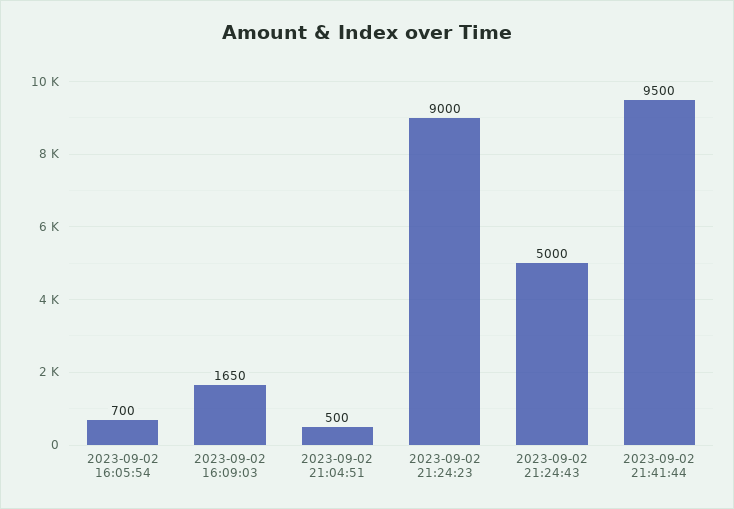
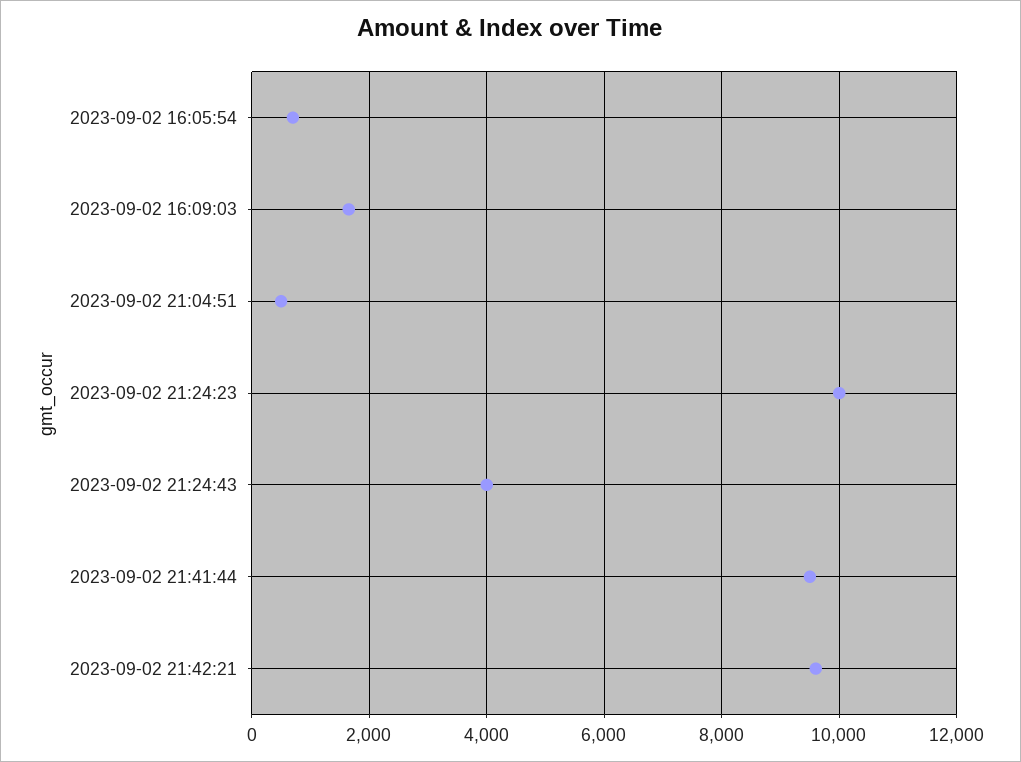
2023-09-02 21:24:23: 9000 -> 10000
2023-09-02 21:24:43: 5000 -> 4000
2023-09-02 21:42:21: none -> 9600

